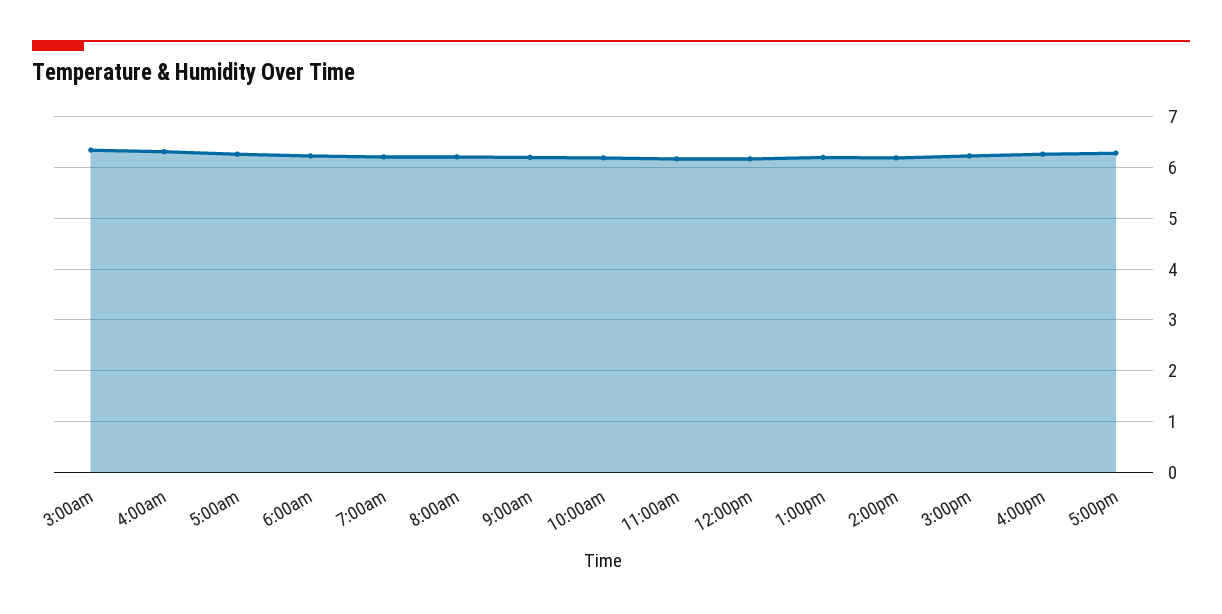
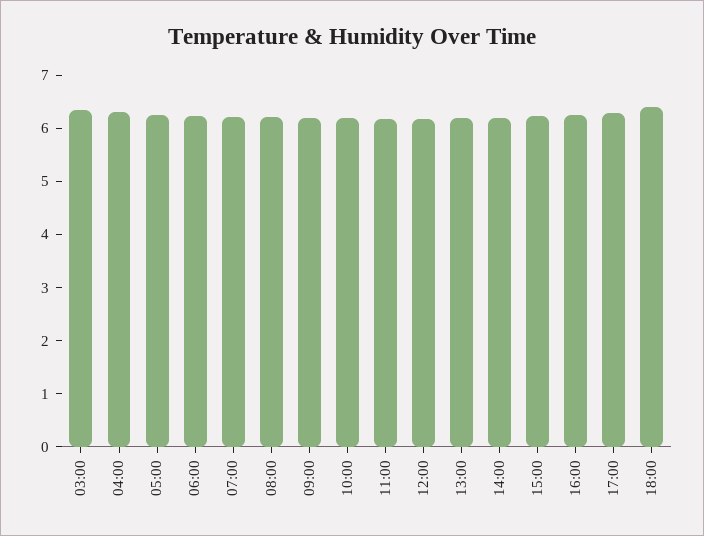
18:00: none -> 6.4

